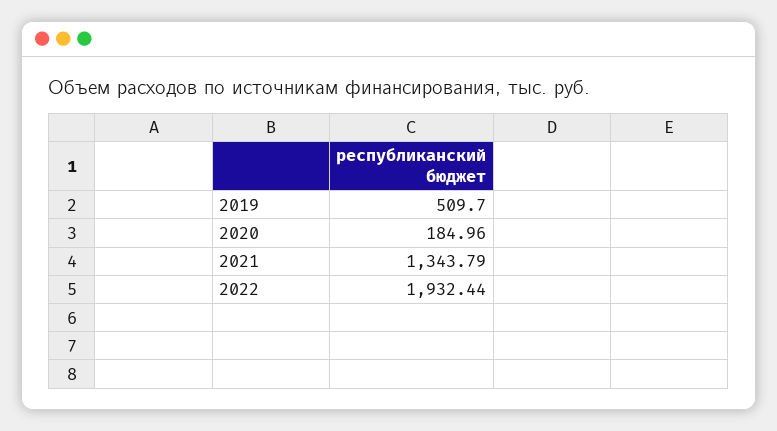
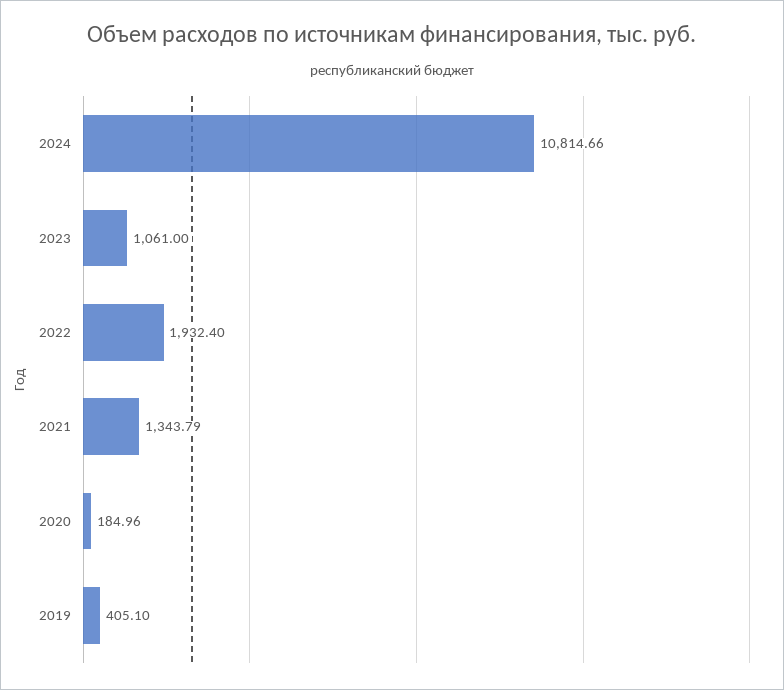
2019: 509.7 -> 405.1
2022: 1932.44 -> 1932.4
2024: none -> 10814.66
2023: none -> 1061

